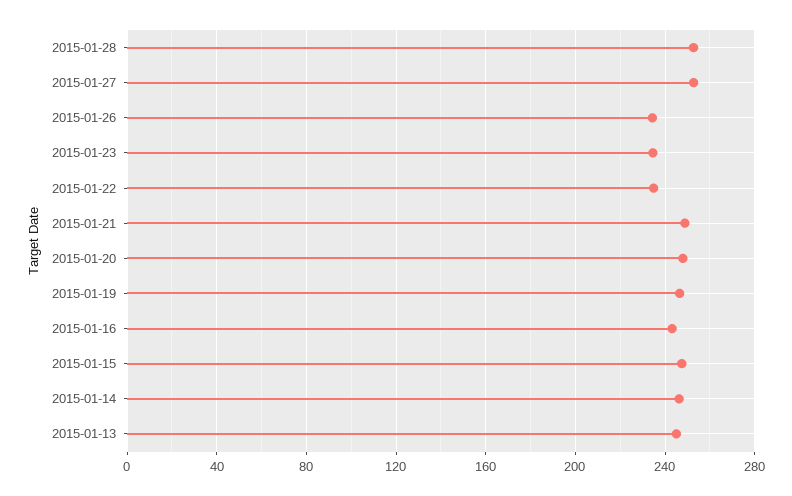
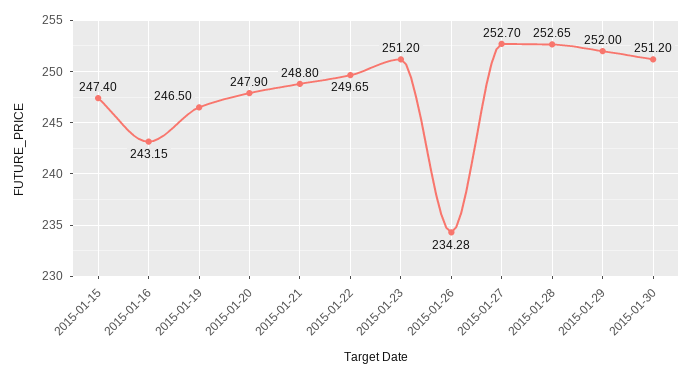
2015-01-23: 235 -> 251.2
2015-01-22: 235 -> 249.65
2015-01-14: 245 -> none
2015-01-13: 245 -> none
2015-01-29: none -> 252
2015-01-30: none -> 251.2

